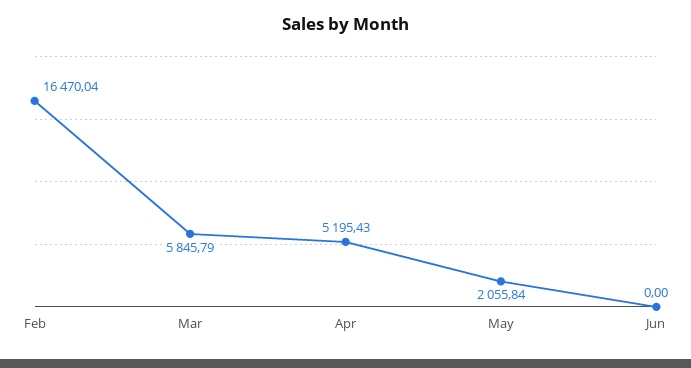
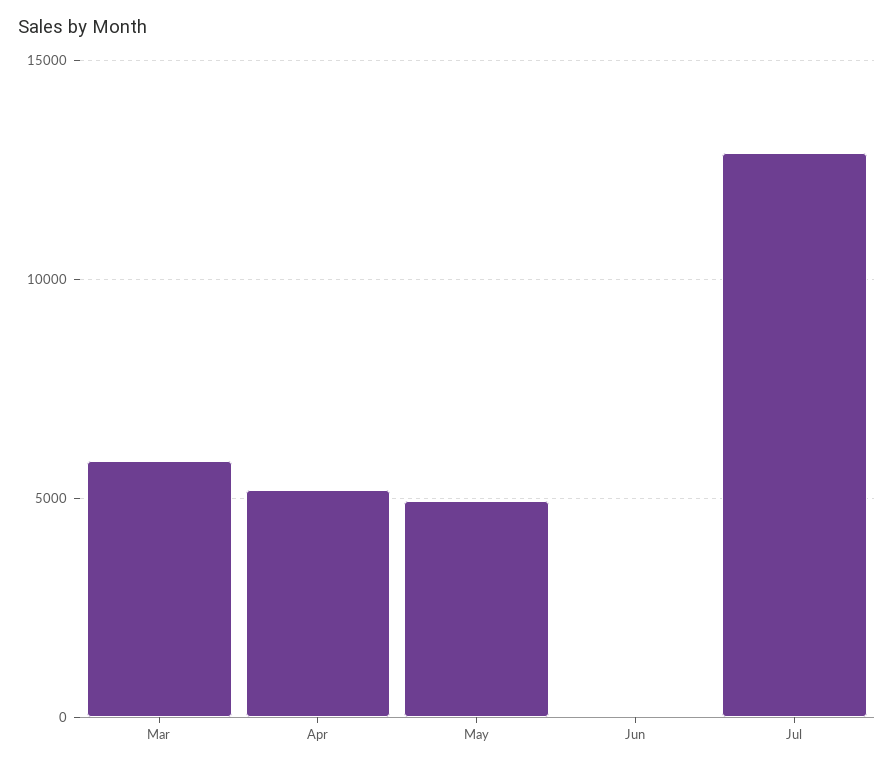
Feb: 16470.04 -> none
May: 2055.84 -> 5000
Jul: none -> 13000

